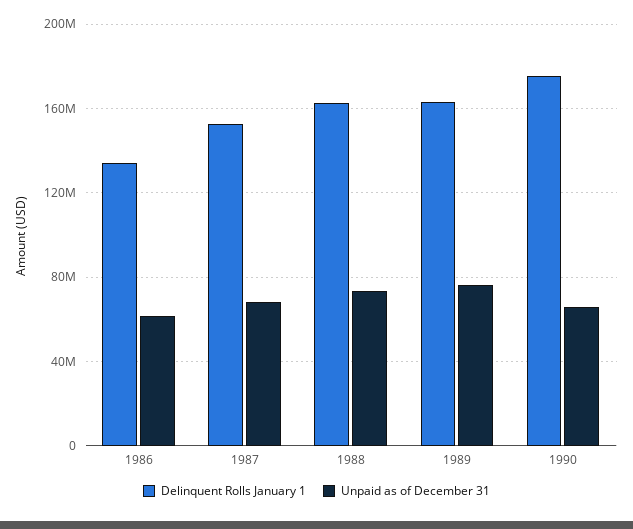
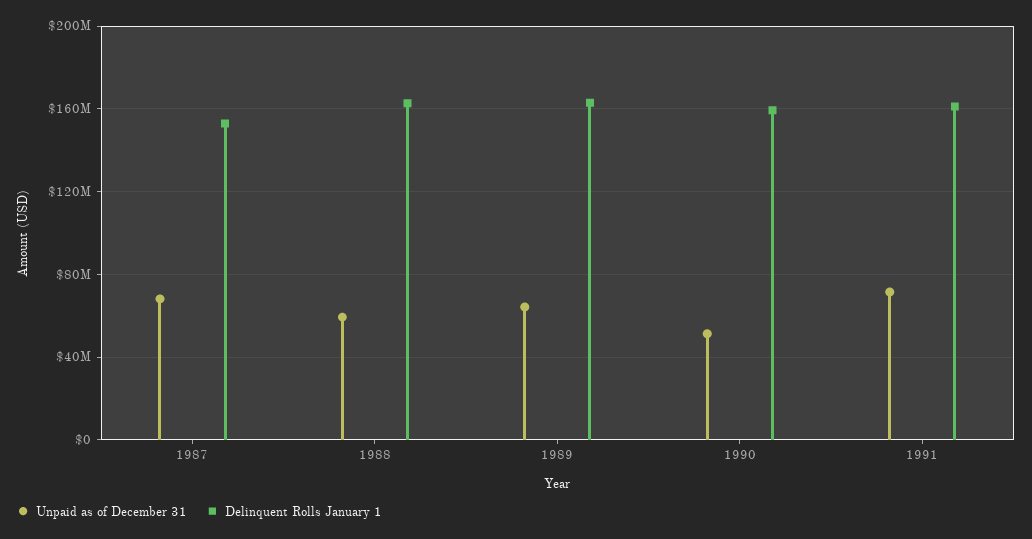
Delinquent Rolls January 1, 1986: 135000000 -> none
Unpaid as of December 31, 1986: 60000000 -> none
Unpaid as of December 31, 1988: 75000000 -> 60000000
Unpaid as of December 31, 1989: 75000000 -> 65000000
Delinquent Rolls January 1, 1990: 175000000 -> 160000000
Unpaid as of December 31, 1990: 65000000 -> 50000000
Unpaid as of December 31, 1991: none -> 70000000
Delinquent Rolls January 1, 1991: none -> 160000000

